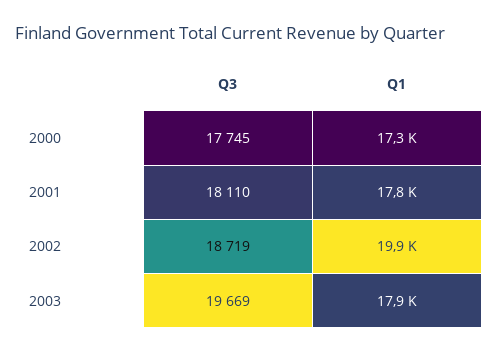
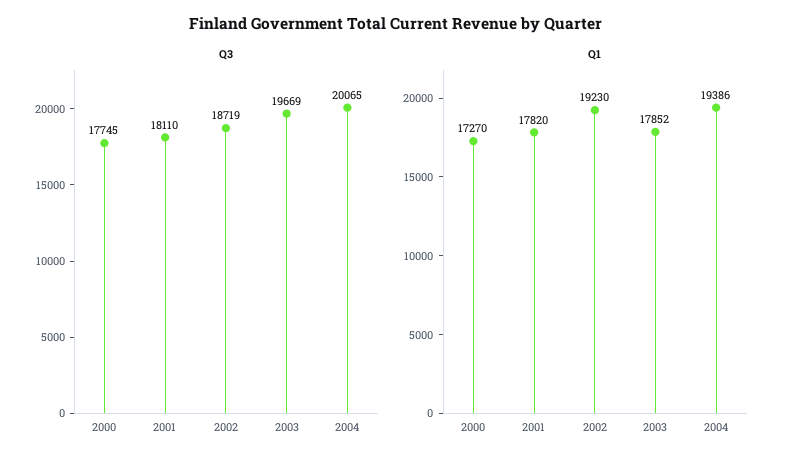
Q1, 2002: 19900 -> 19230
Q3, 2004: none -> 20065
Q1, 2004: none -> 19386

